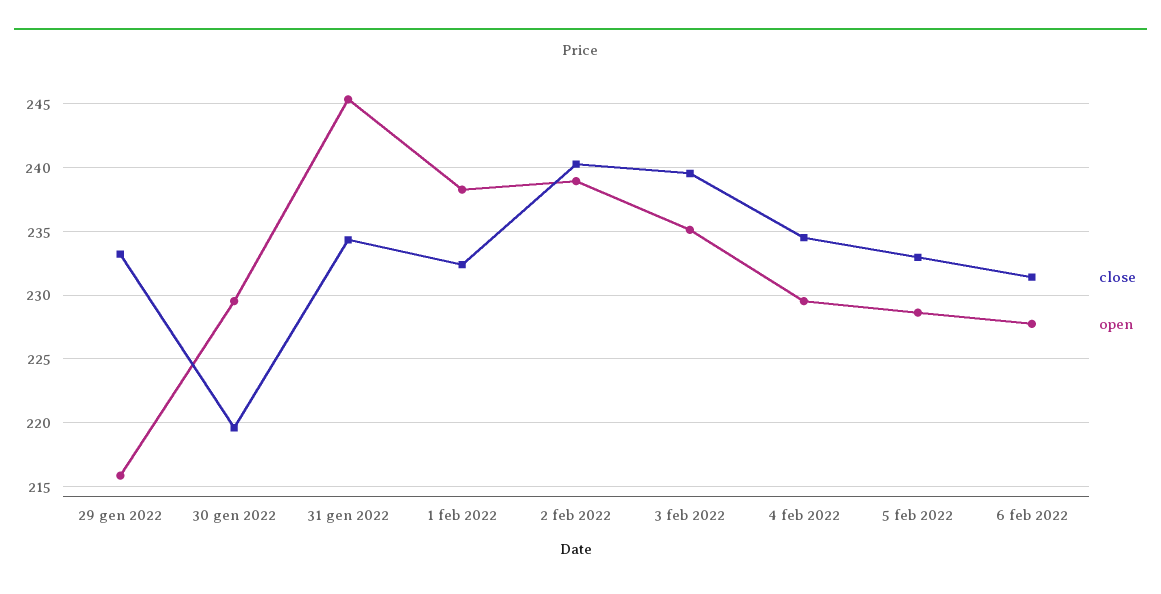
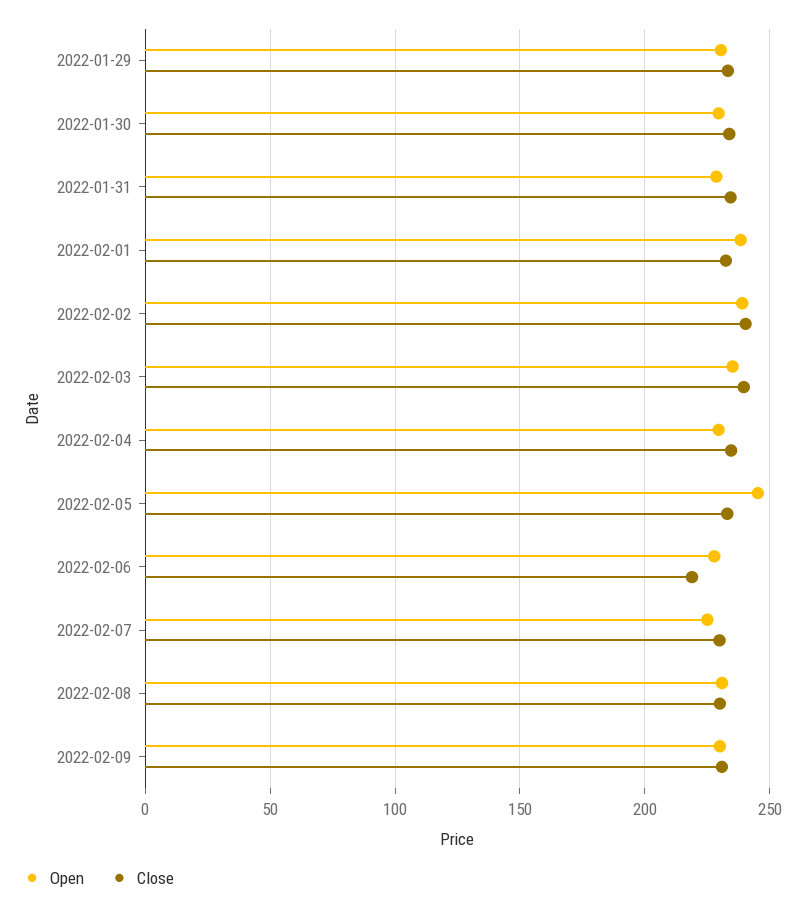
open, 29 gen 2022: 216 -> 230
close, 30 gen 2022: 219.5 -> 235
open, 31 gen 2022: 245.5 -> 230
open, 5 feb 2022: 228.5 -> 245
close, 6 feb 2022: 231.5 -> 220
open, 2022-02-07: none -> 225
close, 2022-02-07: none -> 230
open, 2022-02-08: none -> 230
close, 2022-02-08: none -> 230
open, 2022-02-09: none -> 230
close, 2022-02-09: none -> 230

